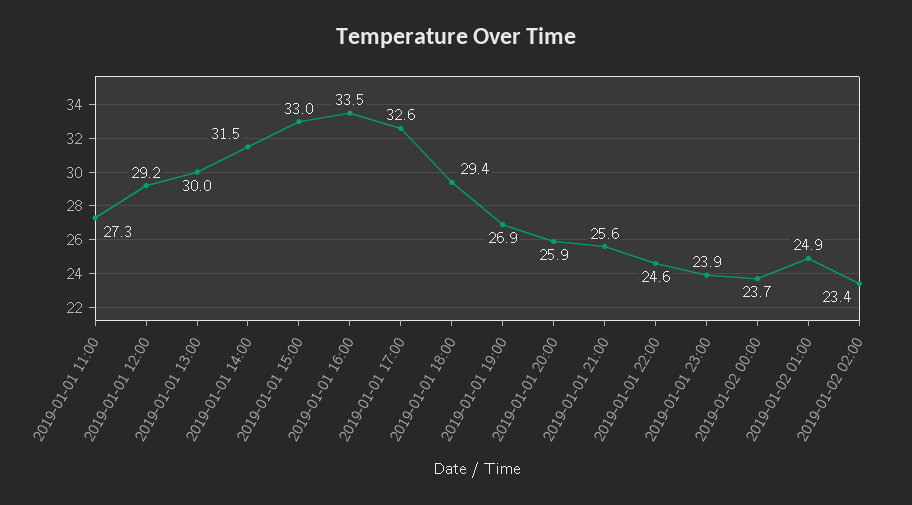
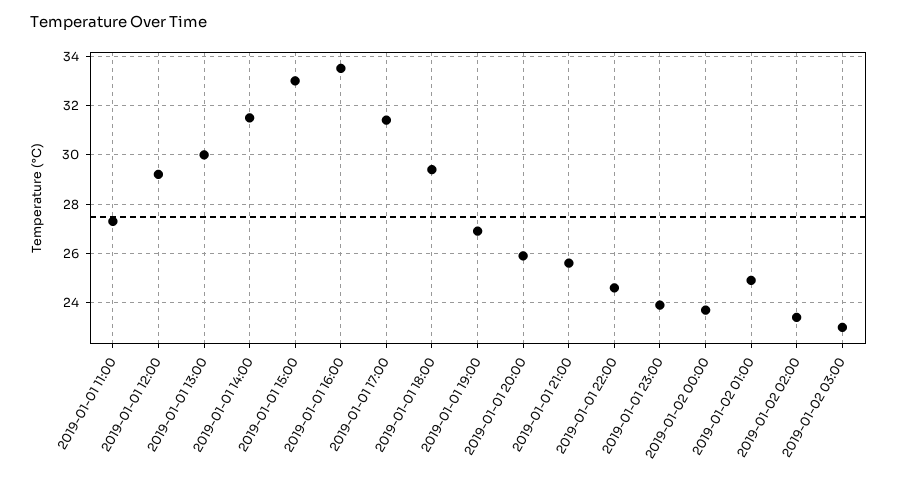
2019-01-01 17:00: 32.6 -> 31.5
2019-01-02 03:00: none -> 23

